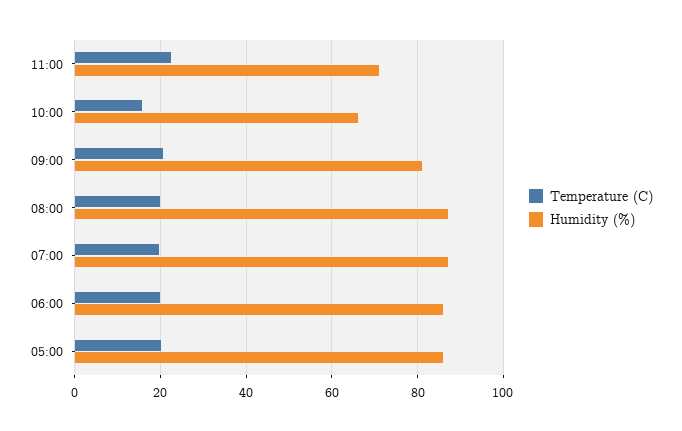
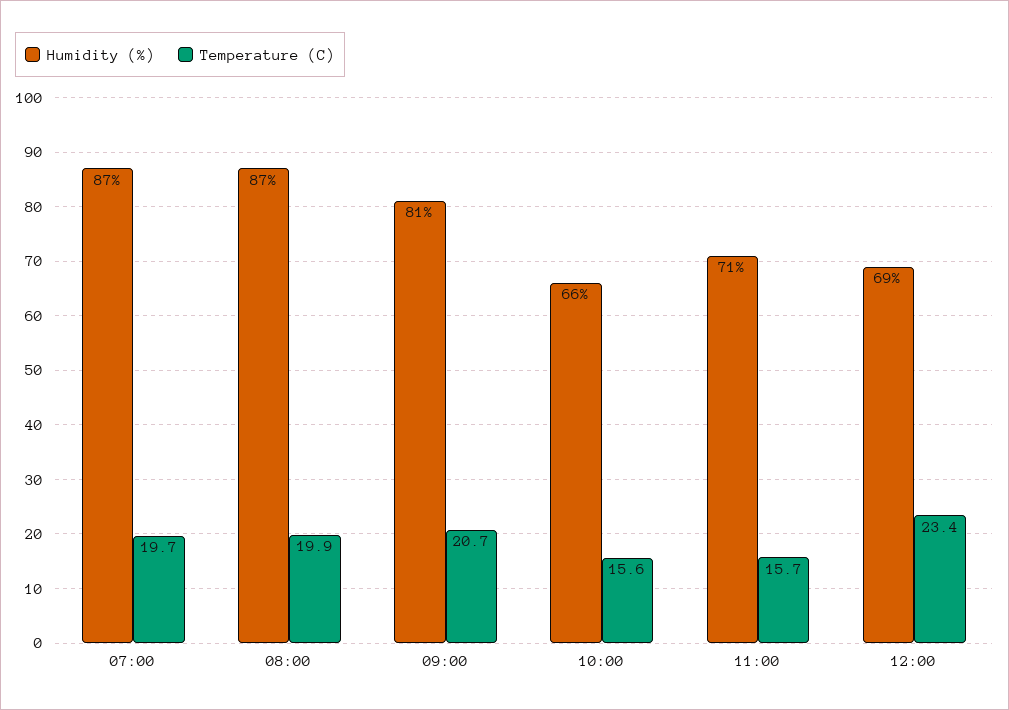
Temperature (C), 11:00: 22 -> 15.7
Temperature (C), 06:00: 20 -> none
Humidity (%), 06:00: 86 -> none
Temperature (C), 05:00: 20 -> none
Humidity (%), 05:00: 86 -> none
Humidity (%), 12:00: none -> 69
Temperature (C), 12:00: none -> 23.4

